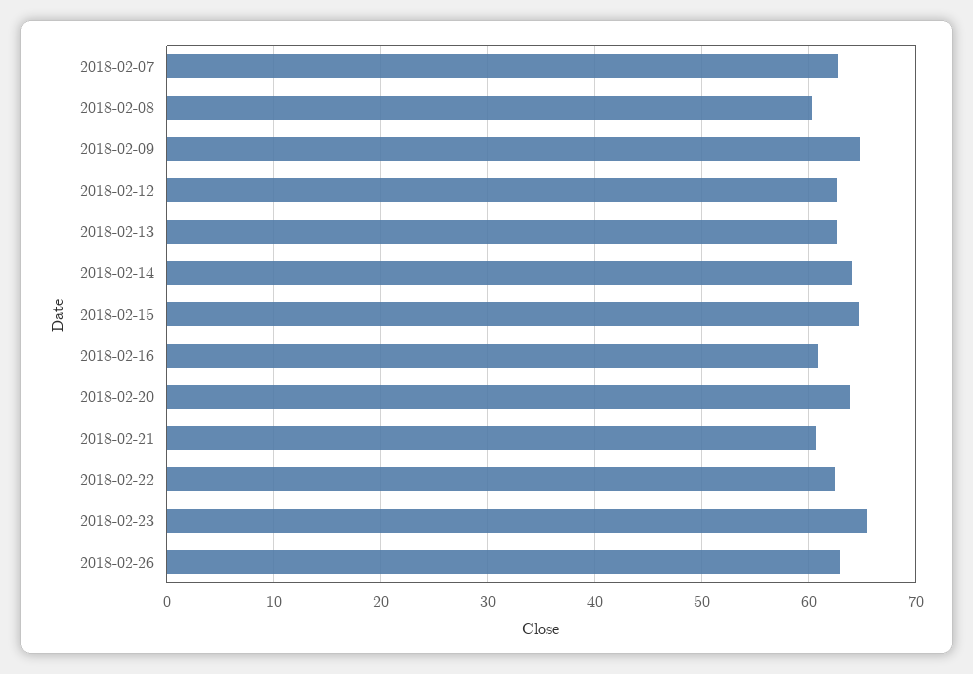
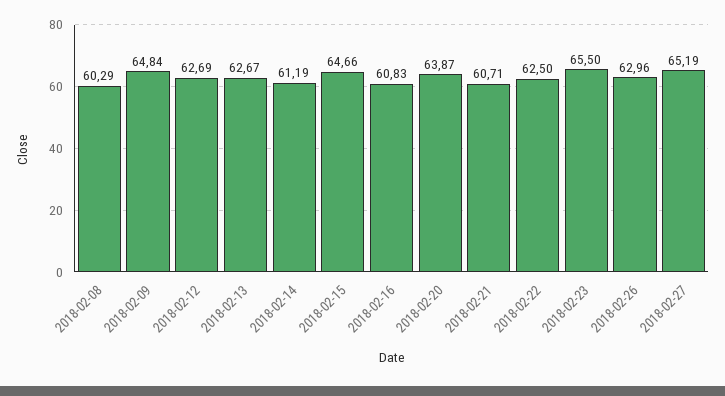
2018-02-07: 63 -> none
2018-02-14: 64 -> 61.19
2018-02-27: none -> 65.19

